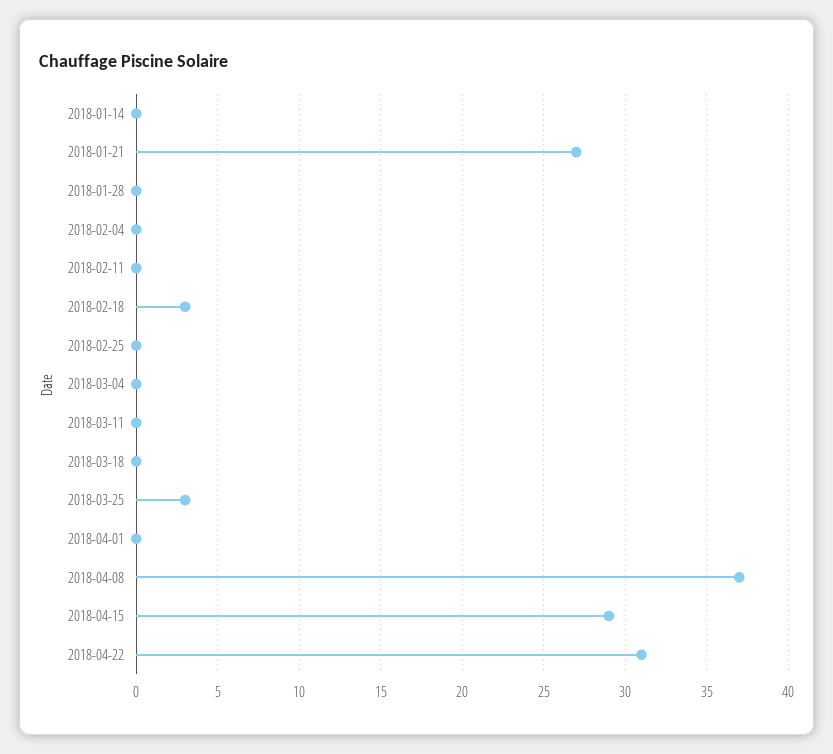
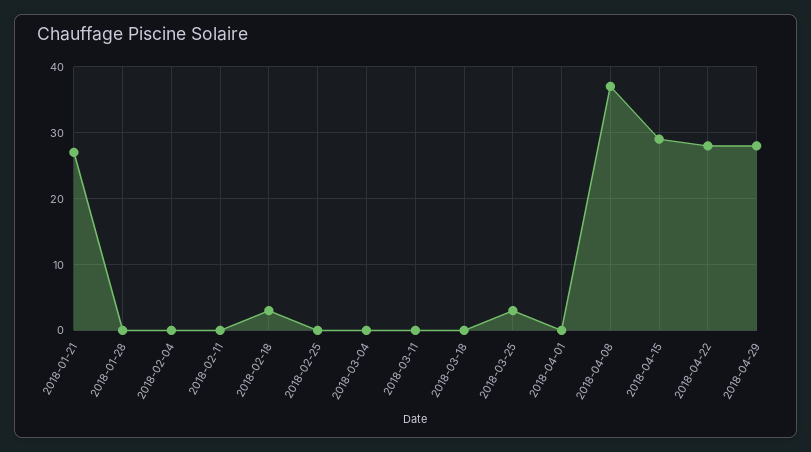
2018-01-14: 0 -> none
2018-04-22: 31 -> 28
2018-04-29: none -> 28

